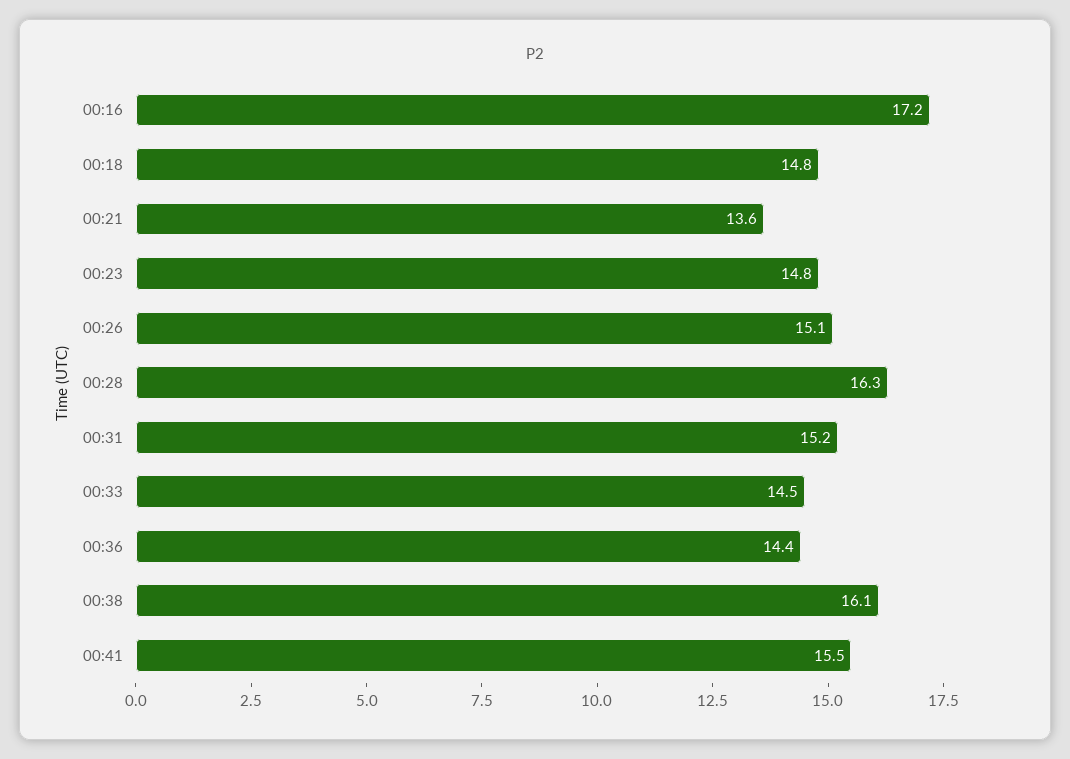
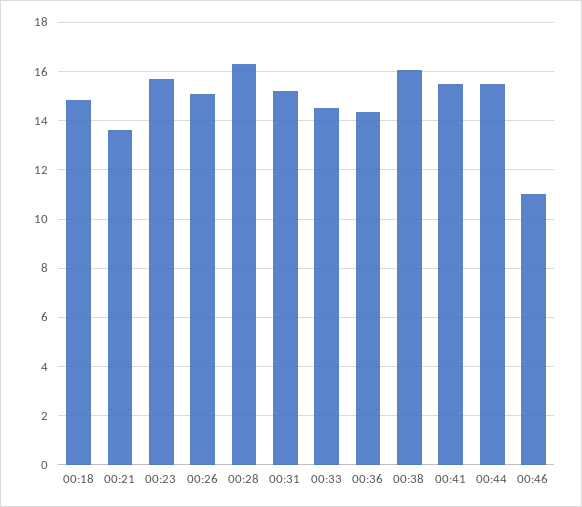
00:16: 17.2 -> none
00:23: 14.8 -> 15.75
00:44: none -> 15.5
00:46: none -> 11

